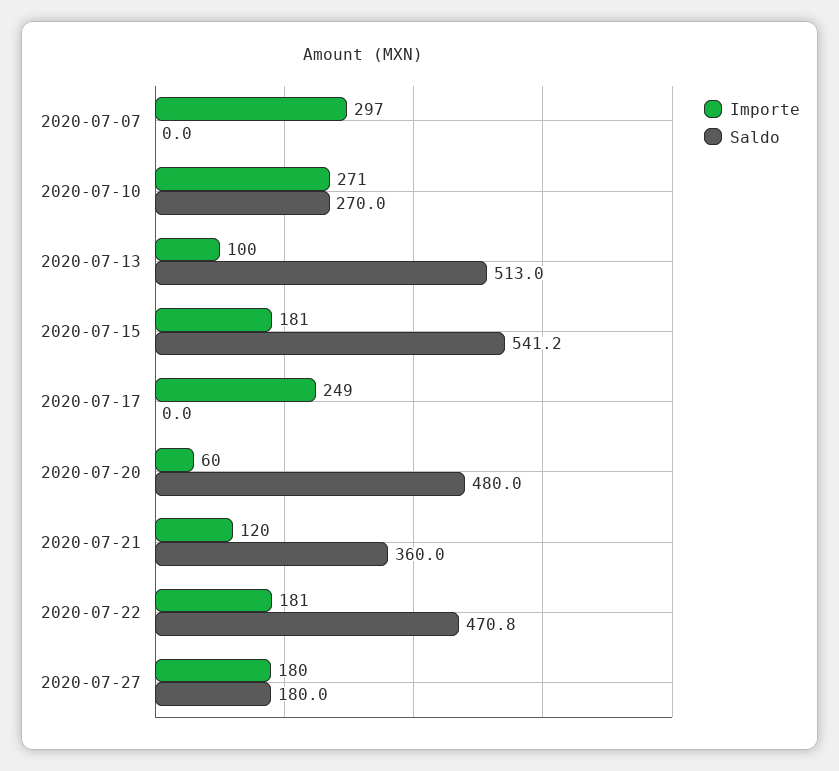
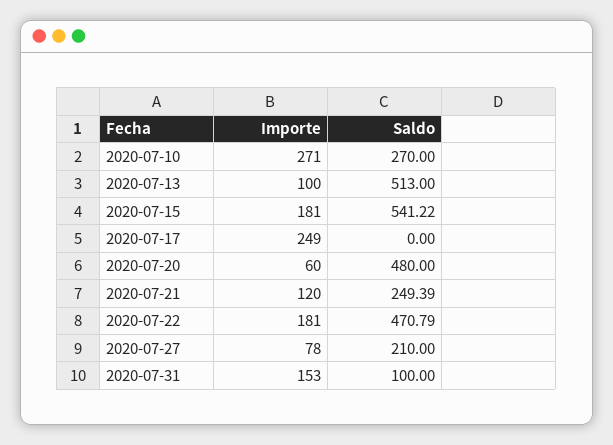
Importe, 2020-07-07: 297 -> none
Saldo, 2020-07-07: 0 -> none
Saldo, 2020-07-21: 360 -> 249.39
Importe, 2020-07-27: 180 -> 78
Saldo, 2020-07-27: 180 -> 210
Importe, 2020-07-31: none -> 153
Saldo, 2020-07-31: none -> 100

